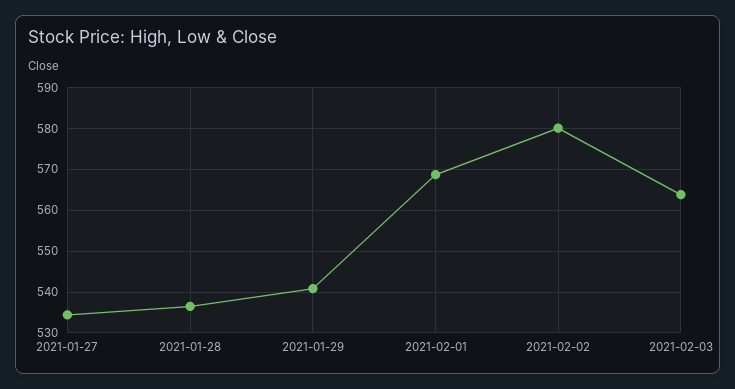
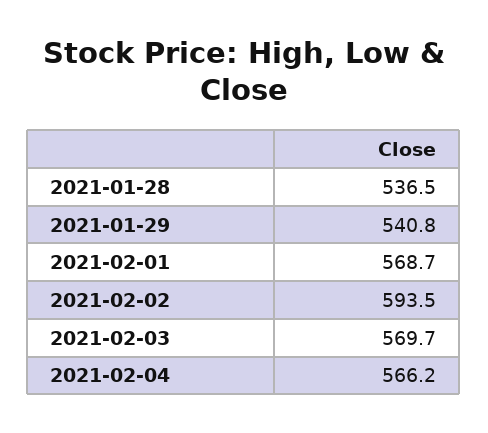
2021-01-27: 534 -> none
2021-02-02: 580 -> 593.5
2021-02-03: 564 -> 569.7
2021-02-04: none -> 566.2

